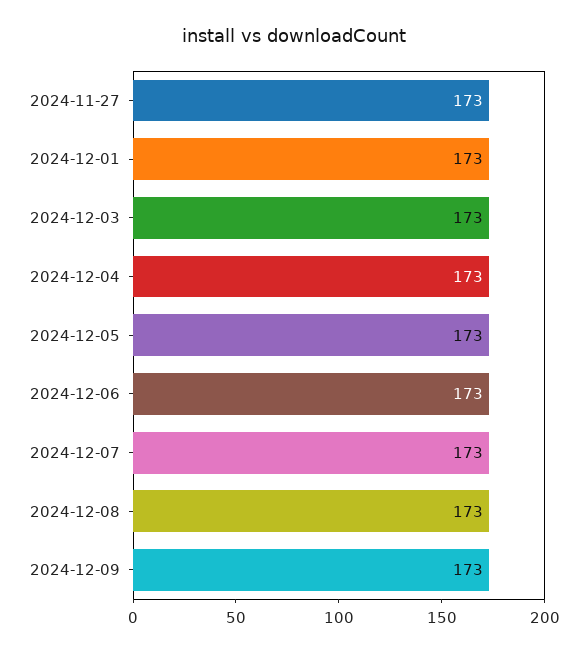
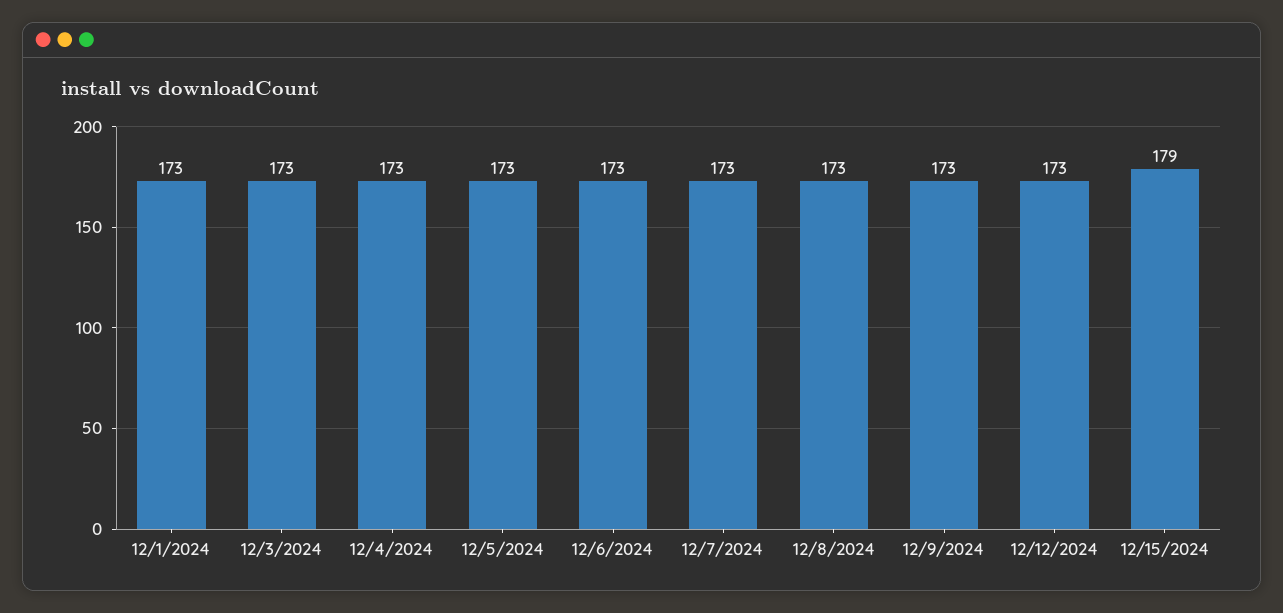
2024-11-27: 173 -> none
12/12/2024: none -> 173
12/15/2024: none -> 179

